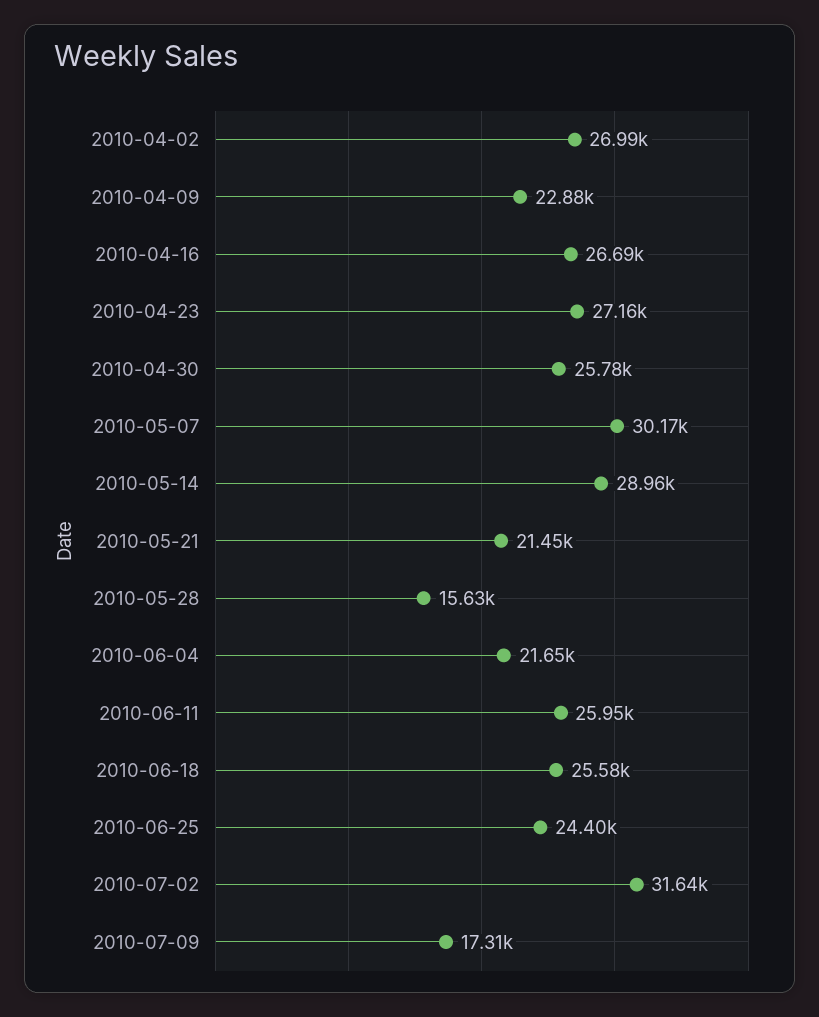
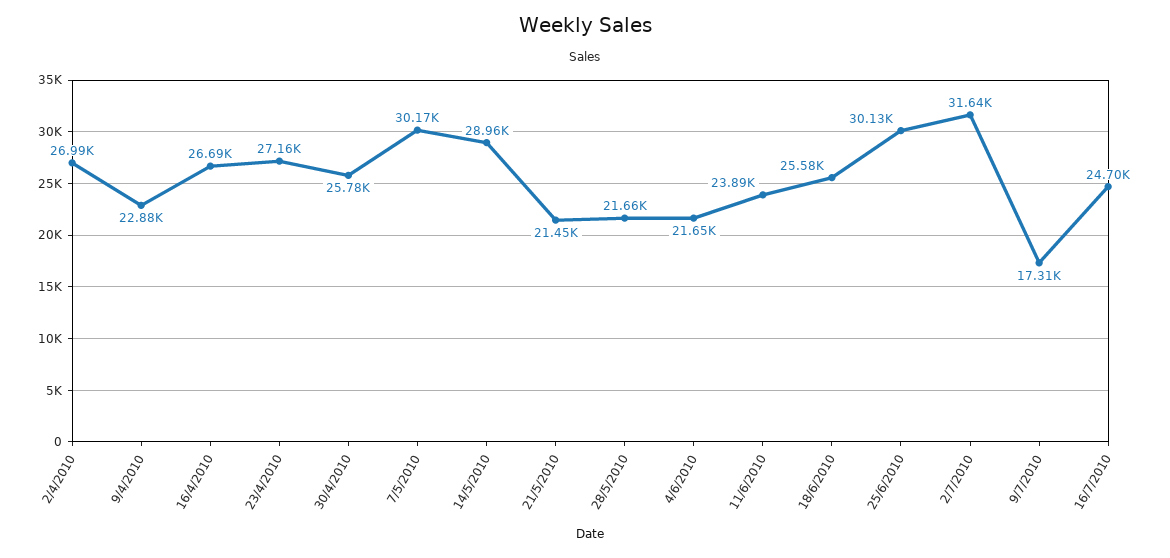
2010-05-28: 15630 -> 21660
2010-06-11: 25950 -> 23890
2010-06-25: 24400 -> 30130
16/7/2010: none -> 24700

